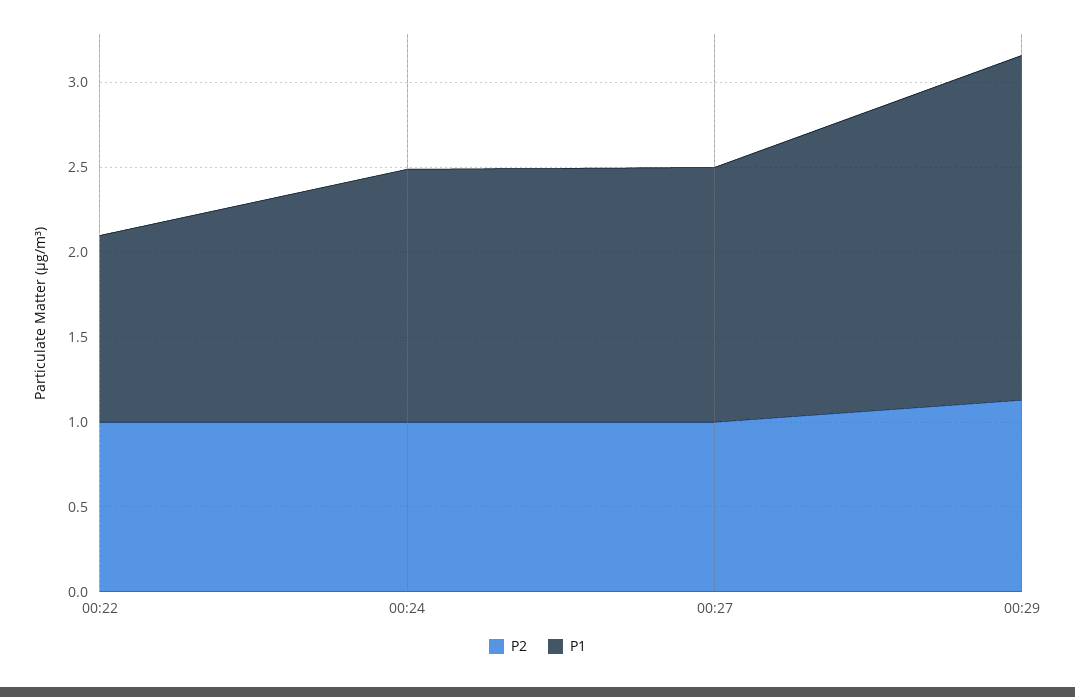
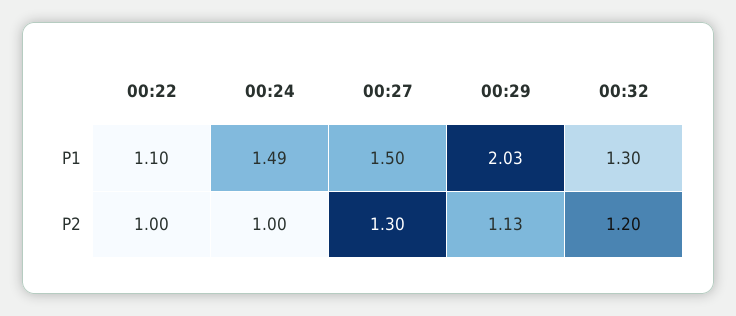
P2, 00:27: 1 -> 1.3
P1, 00:32: none -> 1.3
P2, 00:32: none -> 1.2

